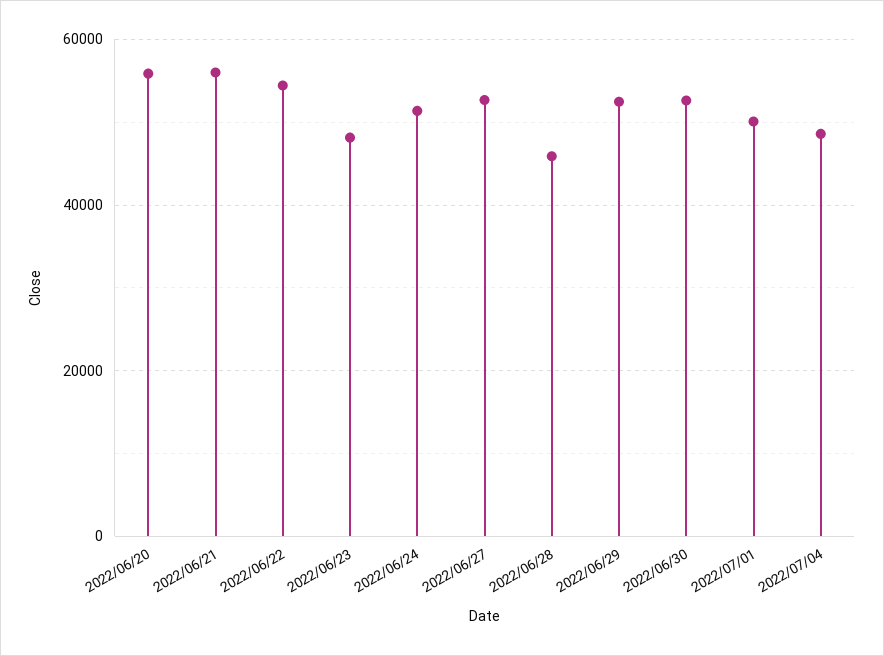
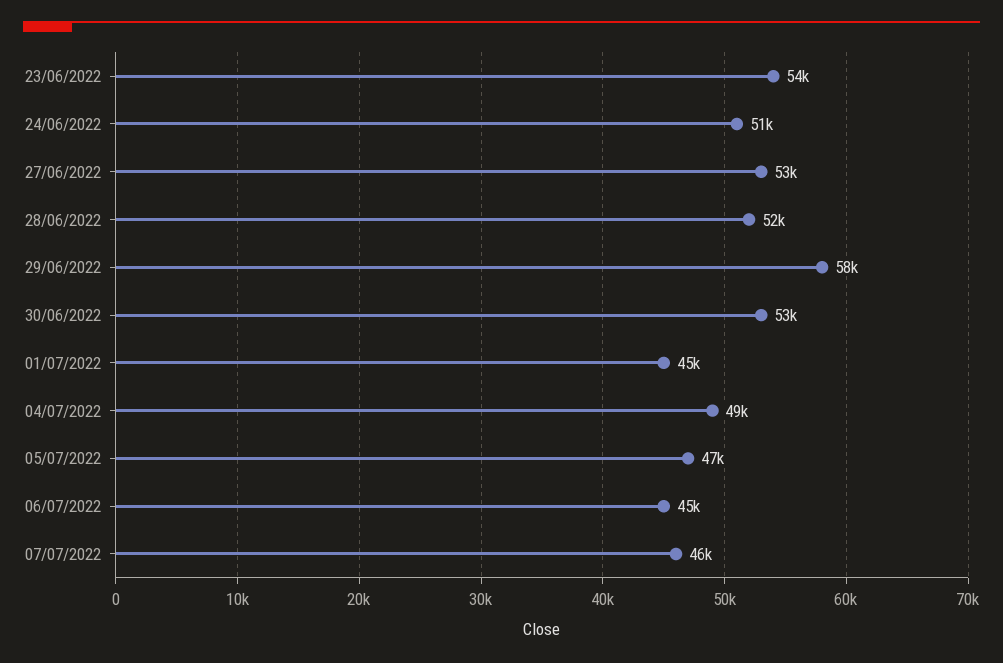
2022/06/20: 56000 -> none
2022/06/21: 56000 -> none
2022/06/22: 54000 -> none
2022/06/23: 48000 -> 54000
2022/06/28: 46000 -> 52000
2022/06/29: 52000 -> 58000
2022/07/01: 50000 -> 45000
05/07/2022: none -> 47000
06/07/2022: none -> 45000
07/07/2022: none -> 46000

